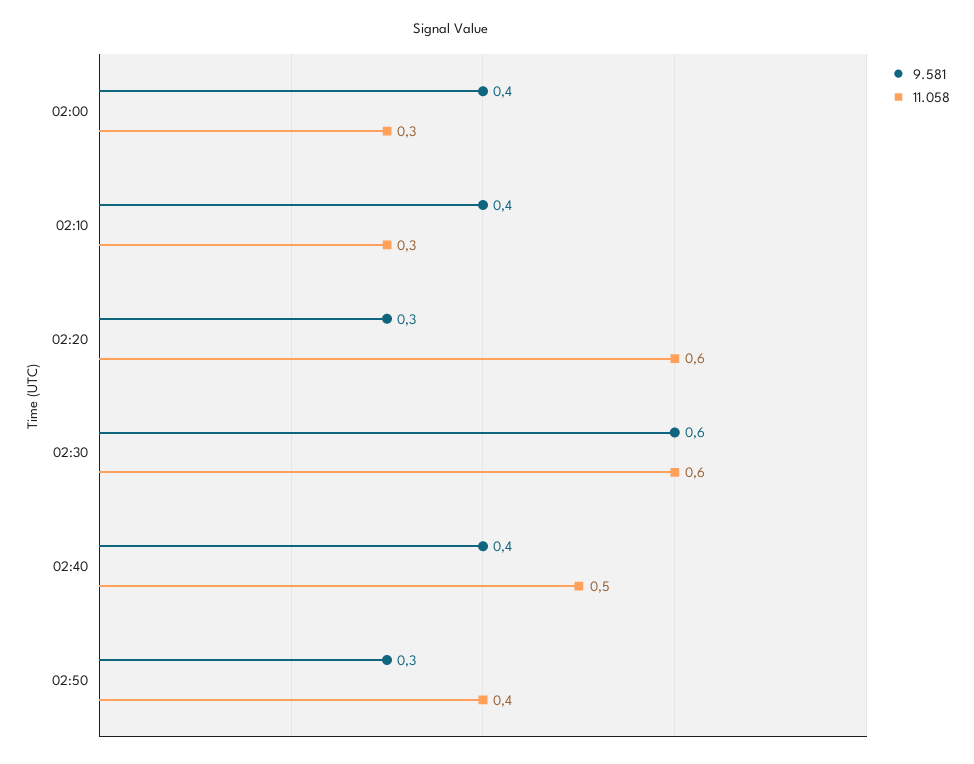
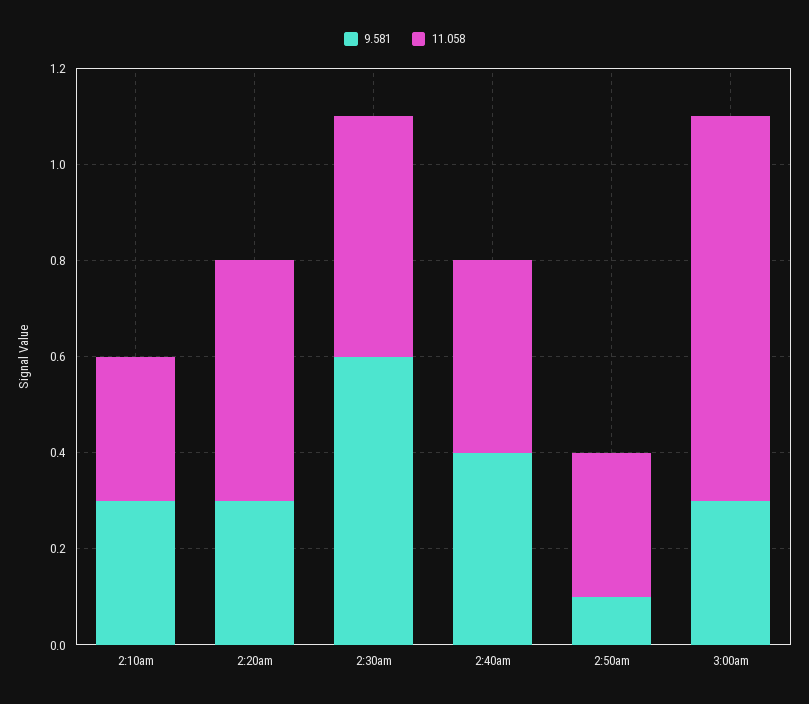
9.581, 02:00: 0.4 -> none
11.058, 02:00: 0.3 -> none
9.581, 02:10: 0.4 -> 0.3
11.058, 02:20: 0.6 -> 0.5
11.058, 02:30: 0.6 -> 0.5
11.058, 02:40: 0.5 -> 0.4
9.581, 02:50: 0.3 -> 0.1
11.058, 02:50: 0.4 -> 0.3
9.581, 3:00am: none -> 0.3
11.058, 3:00am: none -> 0.8

